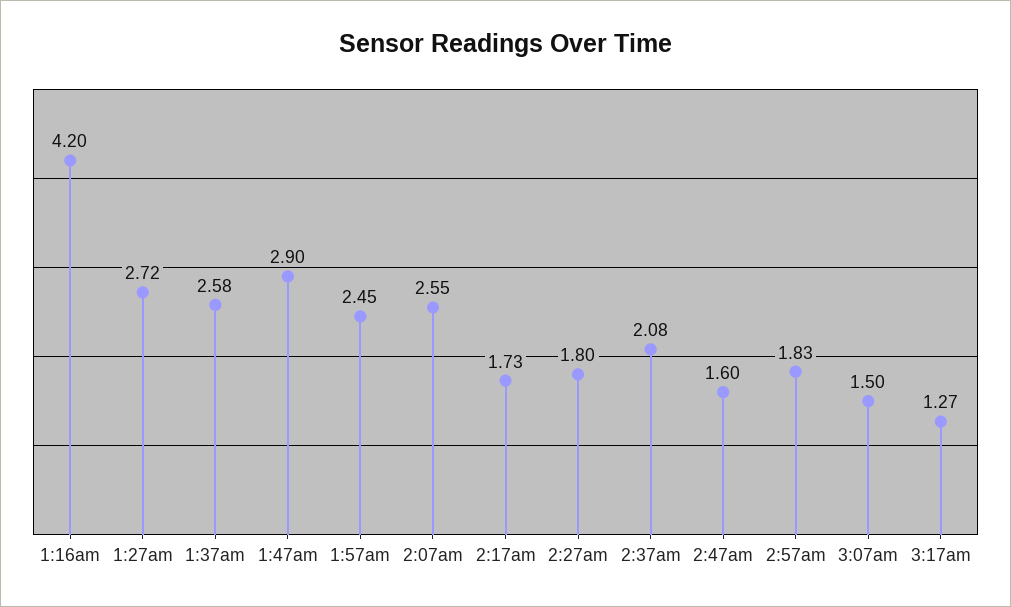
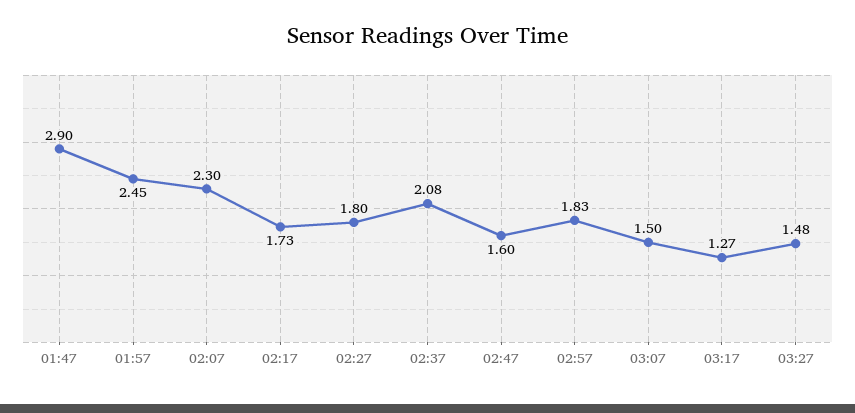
1:16am: 4.2 -> none
1:27am: 2.72 -> none
1:37am: 2.58 -> none
2:07am: 2.55 -> 2.3
03:27: none -> 1.48

